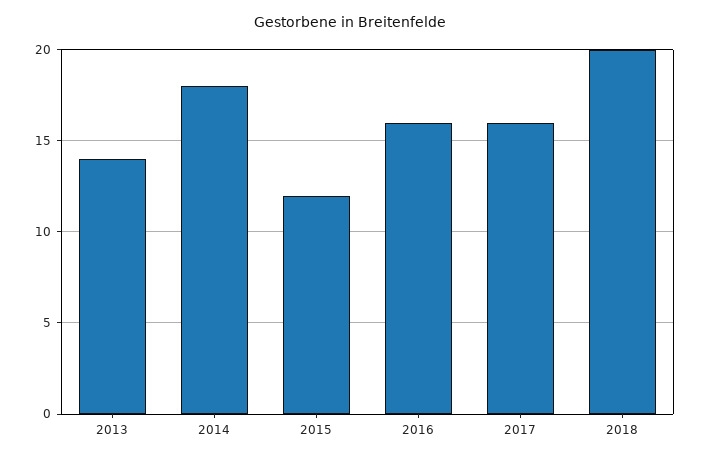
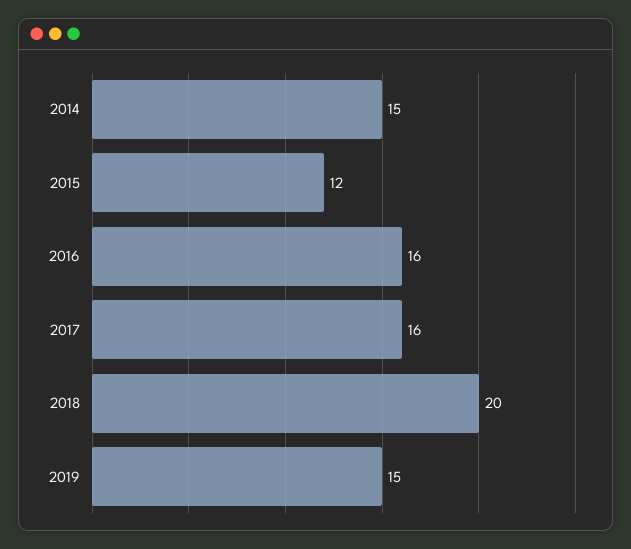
2013: 14 -> none
2014: 18 -> 15
2019: none -> 15

